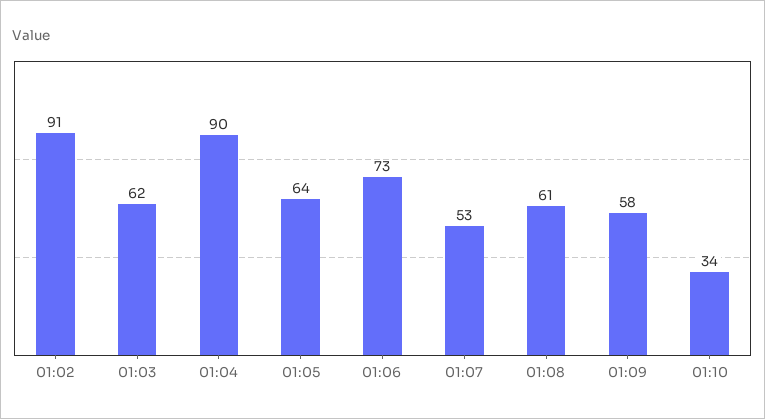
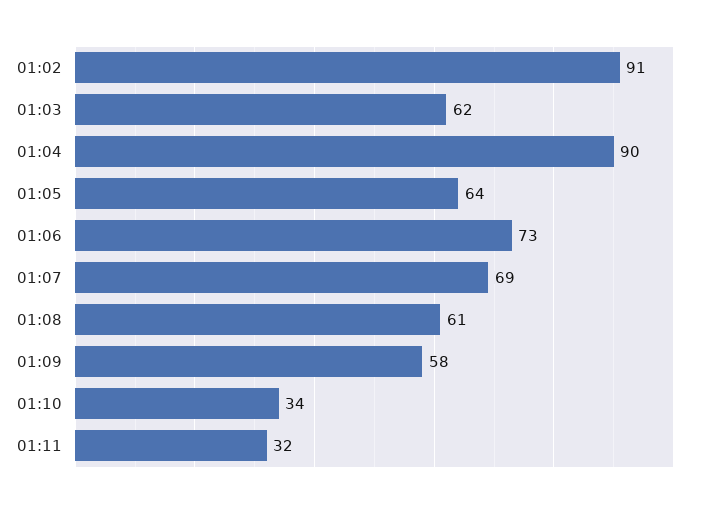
01:07: 53 -> 69
01:11: none -> 32

